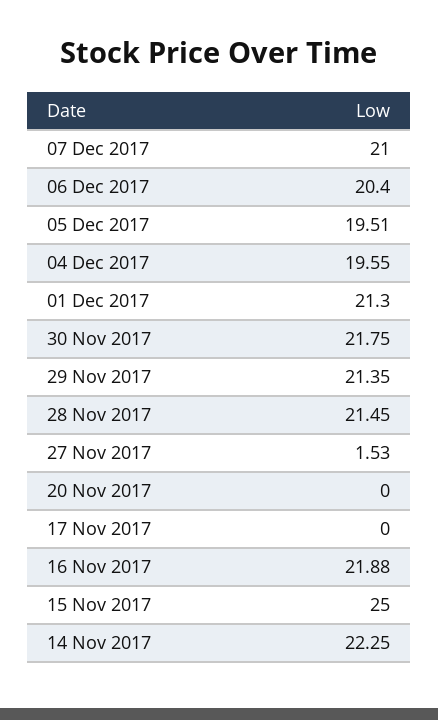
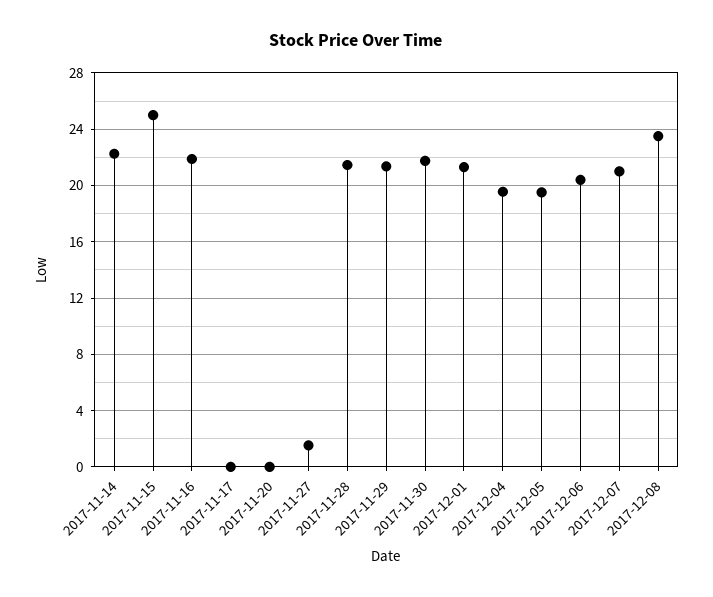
2017-12-08: none -> 23.5

